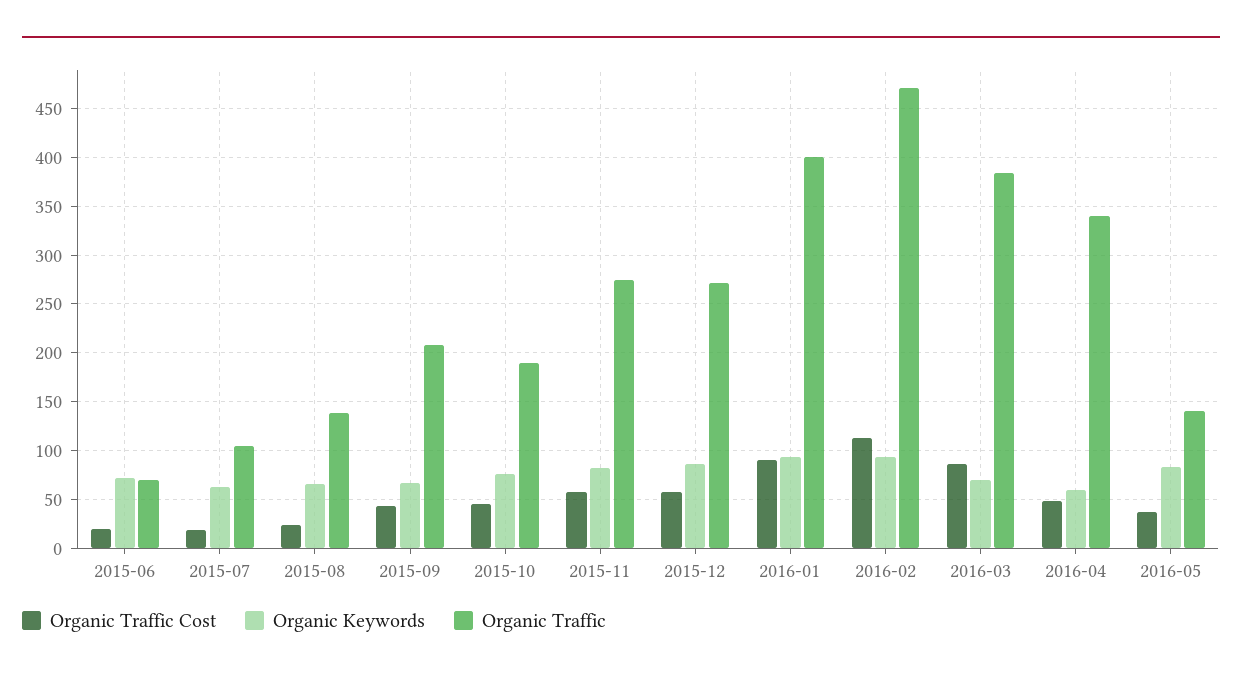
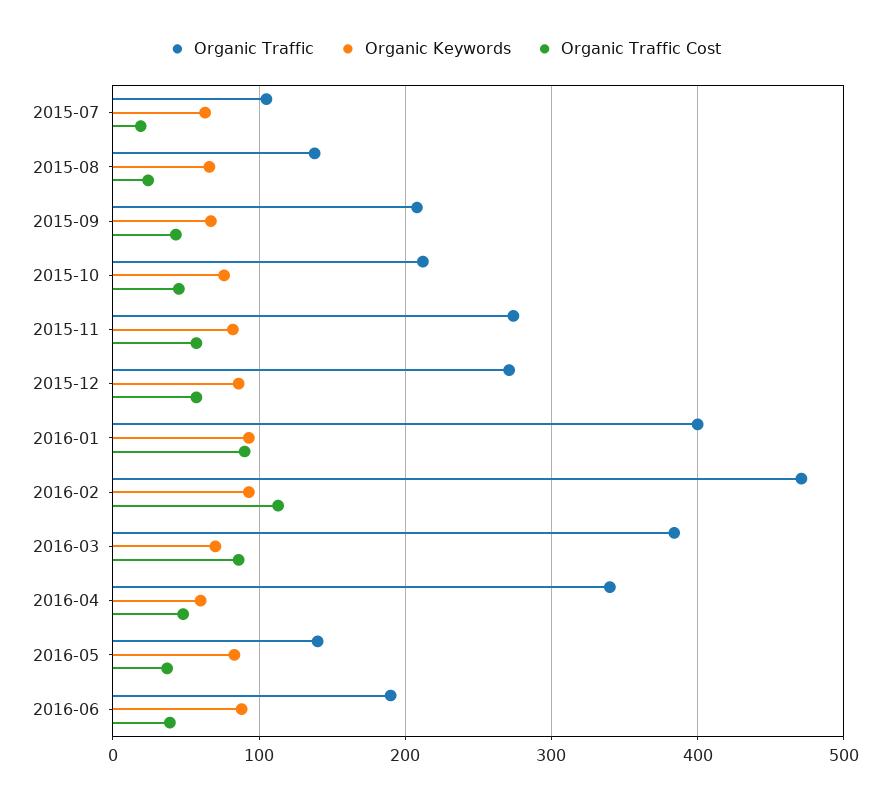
Organic Traffic Cost, 2015-06: 20 -> none
Organic Keywords, 2015-06: 70 -> none
Organic Traffic, 2015-06: 70 -> none
Organic Traffic, 2015-10: 190 -> 210
Organic Traffic, 2016-06: none -> 190
Organic Keywords, 2016-06: none -> 90
Organic Traffic Cost, 2016-06: none -> 40

